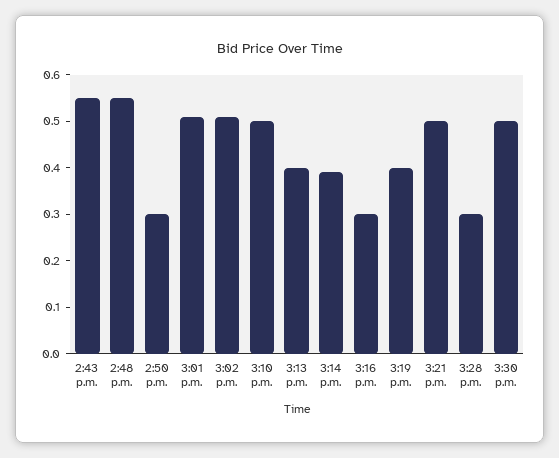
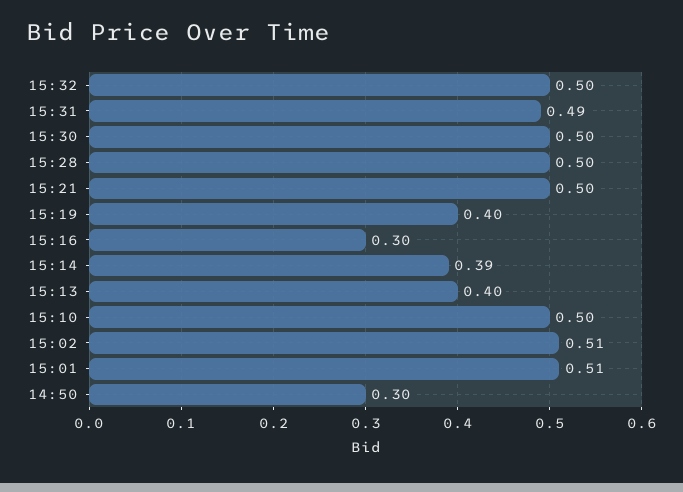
2:43 p.m.: 0.55 -> none
2:48 p.m.: 0.55 -> none
3:28 p.m.: 0.3 -> 0.5
15:32: none -> 0.5
15:31: none -> 0.49

